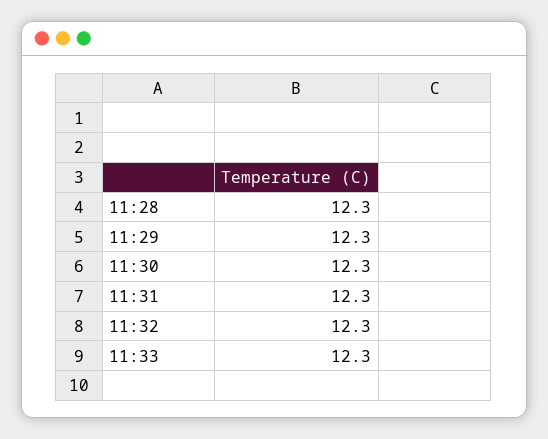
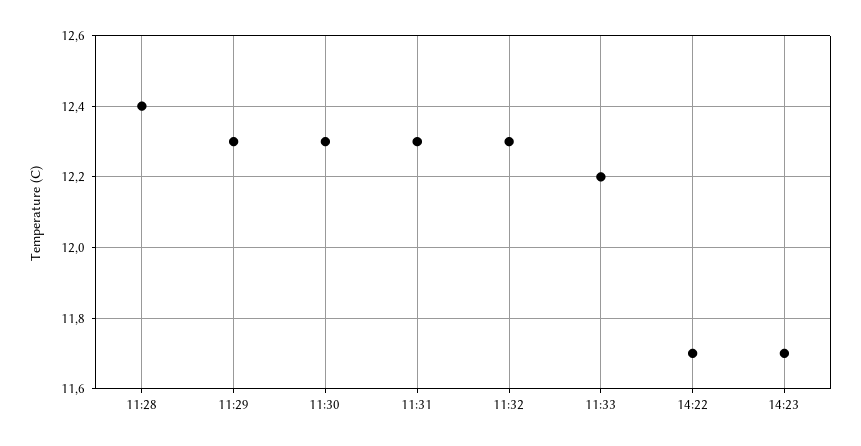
11:28: 12.3 -> 12.4
11:33: 12.3 -> 12.2
14:22: none -> 11.7
14:23: none -> 11.7

